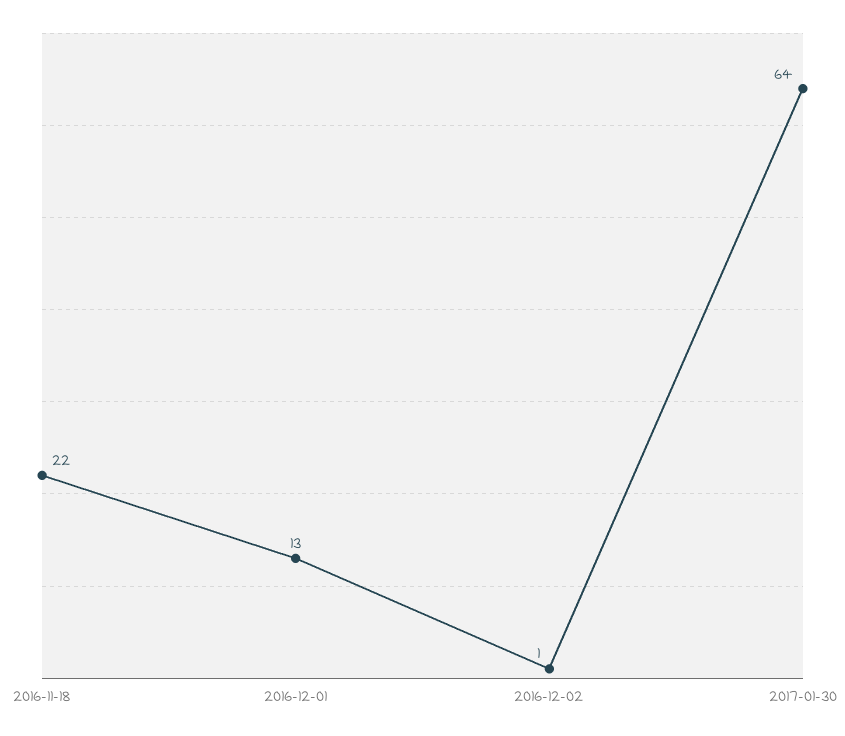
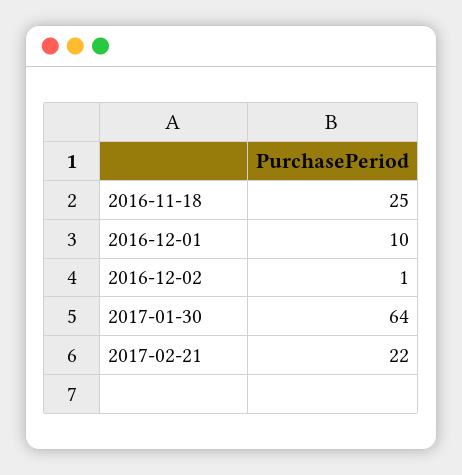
2016-11-18: 22 -> 25
2016-12-01: 13 -> 10
2017-02-21: none -> 22

